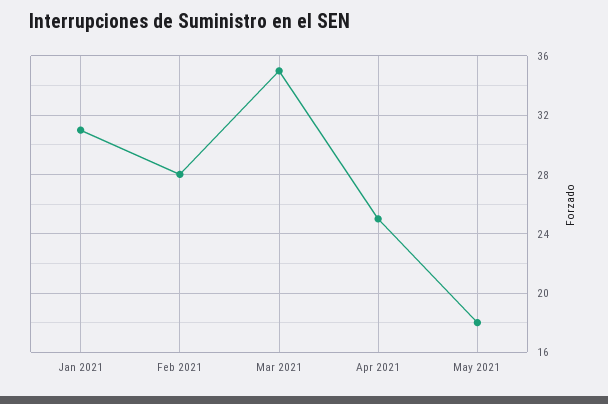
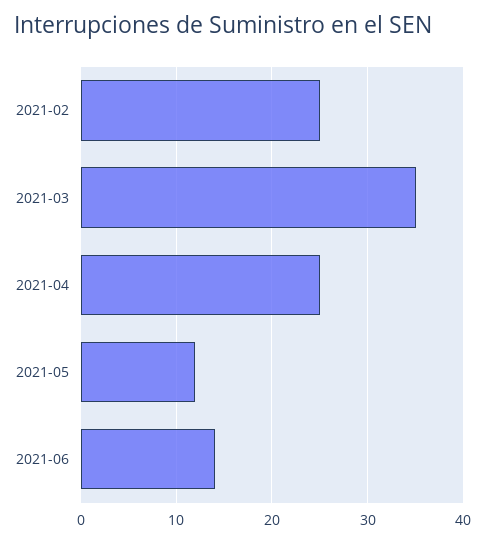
Jan 2021: 31 -> none
Feb 2021: 28 -> 25
May 2021: 18 -> 12
2021-06: none -> 14

